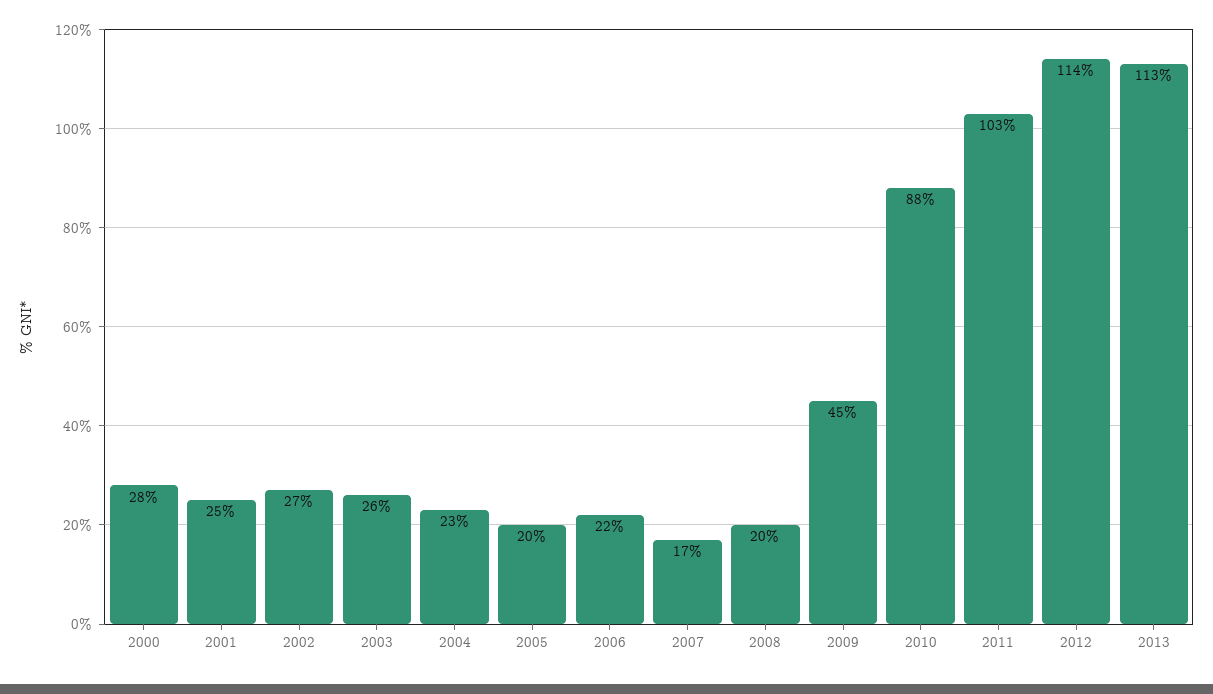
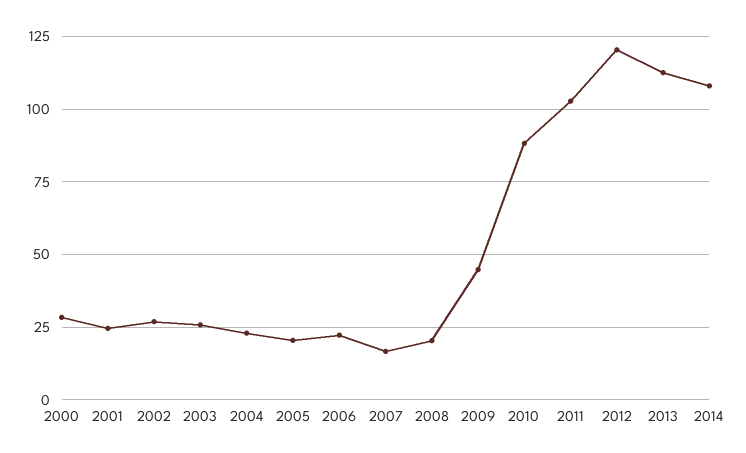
2012: 114 -> 120
2014: none -> 107.5

